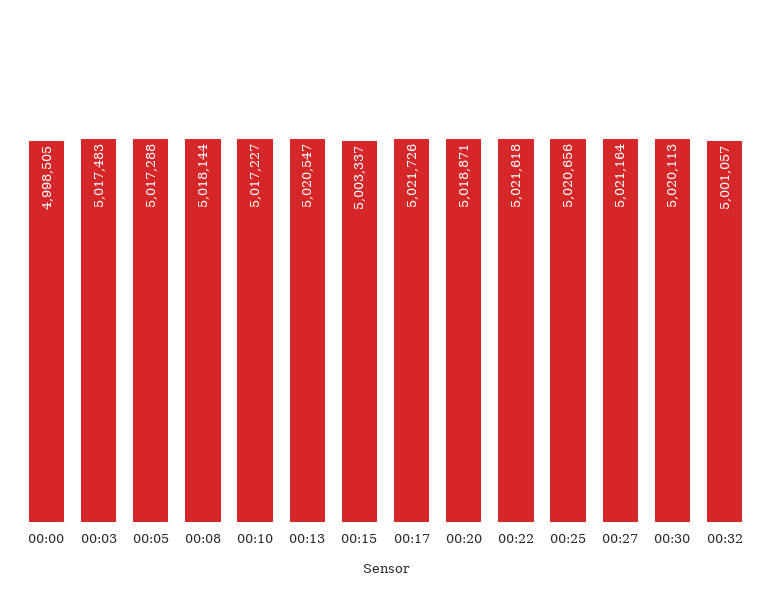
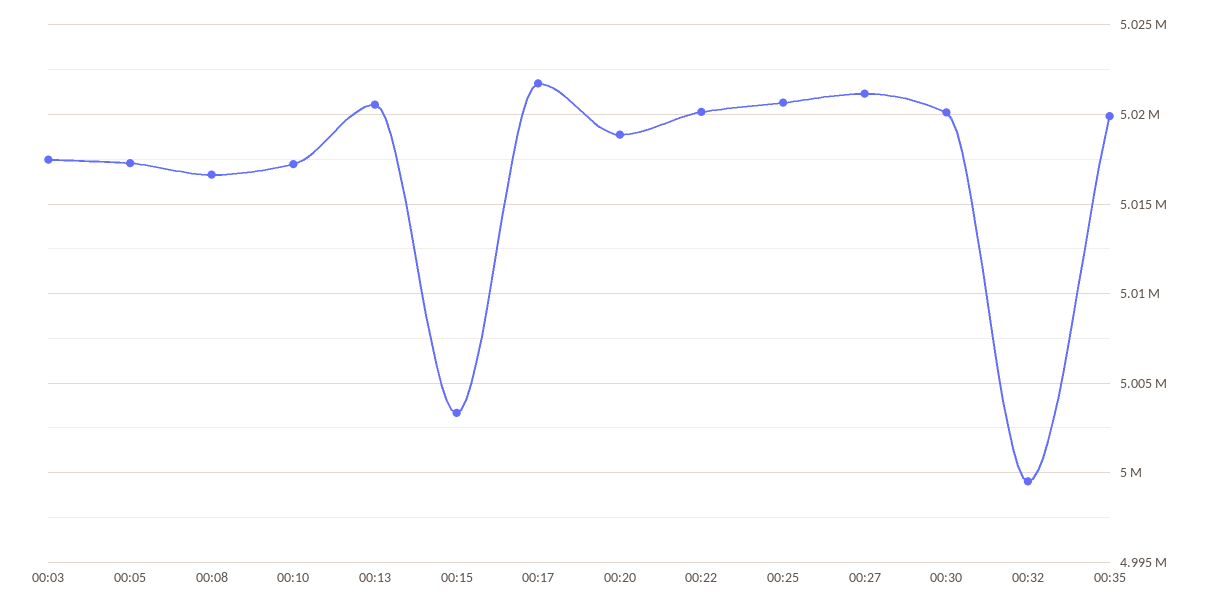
00:00: 4998505 -> none
00:08: 5018144 -> 5016500
00:22: 5021618 -> 5020000
00:32: 5001057 -> 4999500
00:35: none -> 5020000

